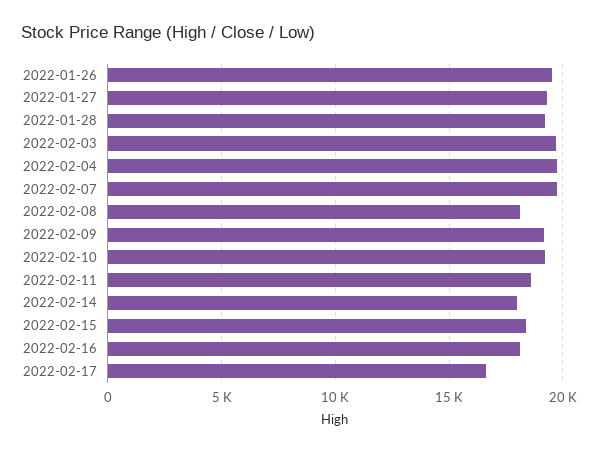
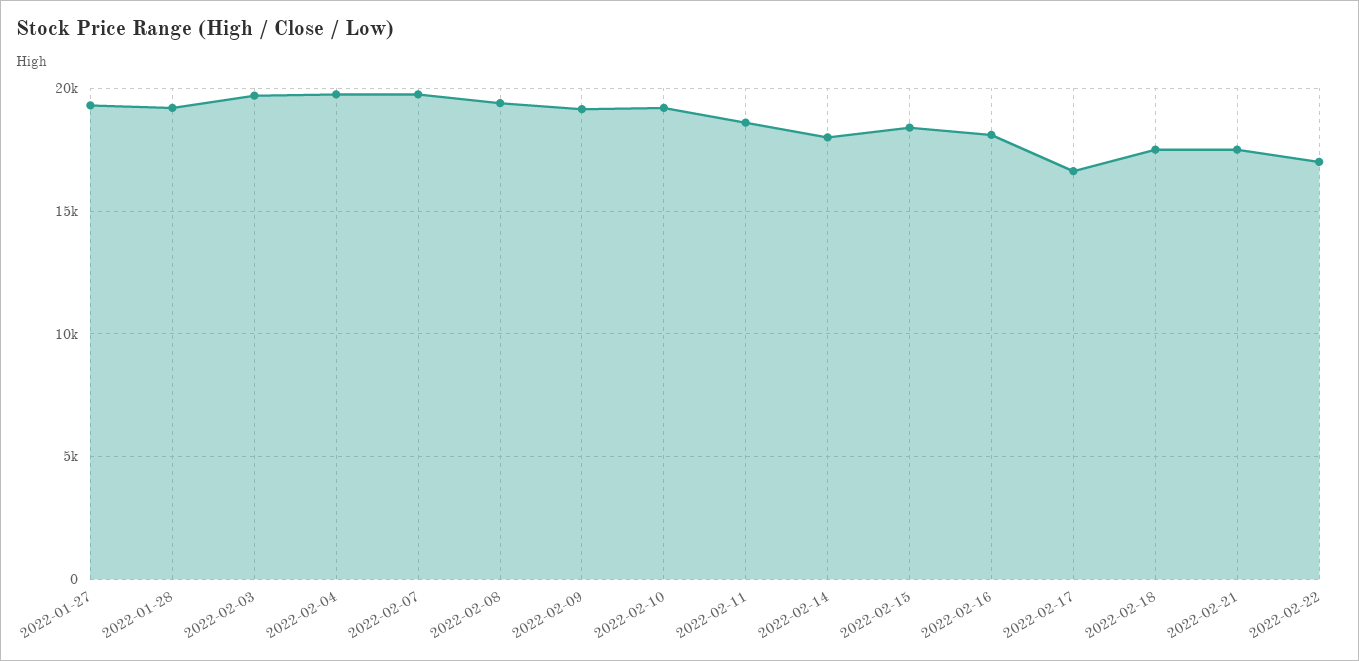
2022-01-26: 19500 -> none
2022-02-08: 18000 -> 19500
2022-02-18: none -> 17500
2022-02-21: none -> 17500
2022-02-22: none -> 17000

